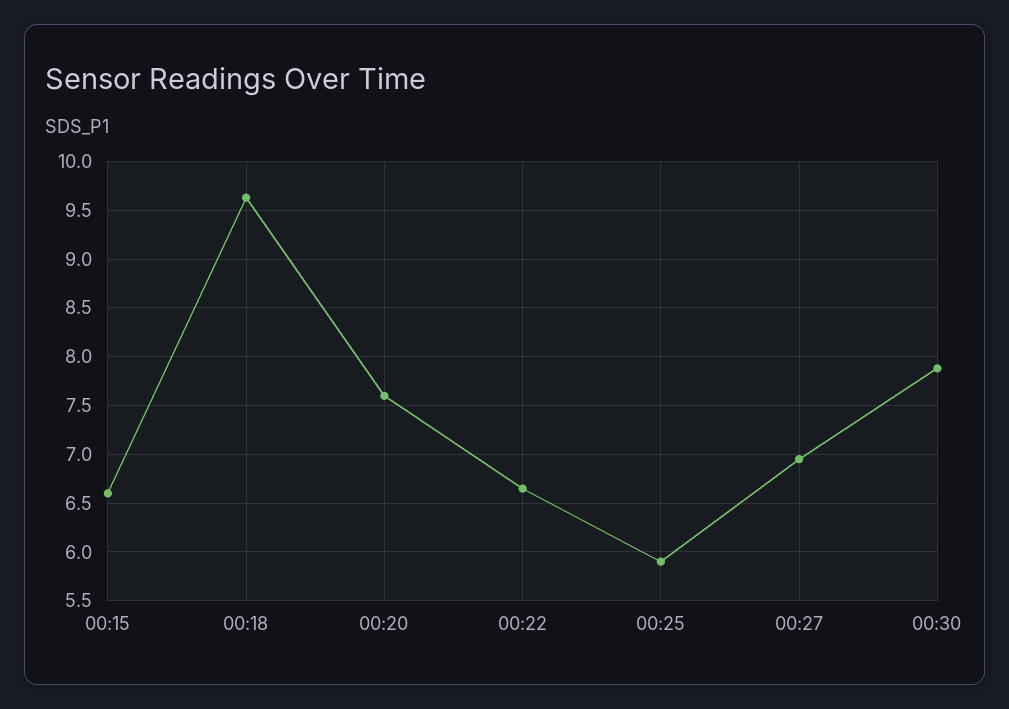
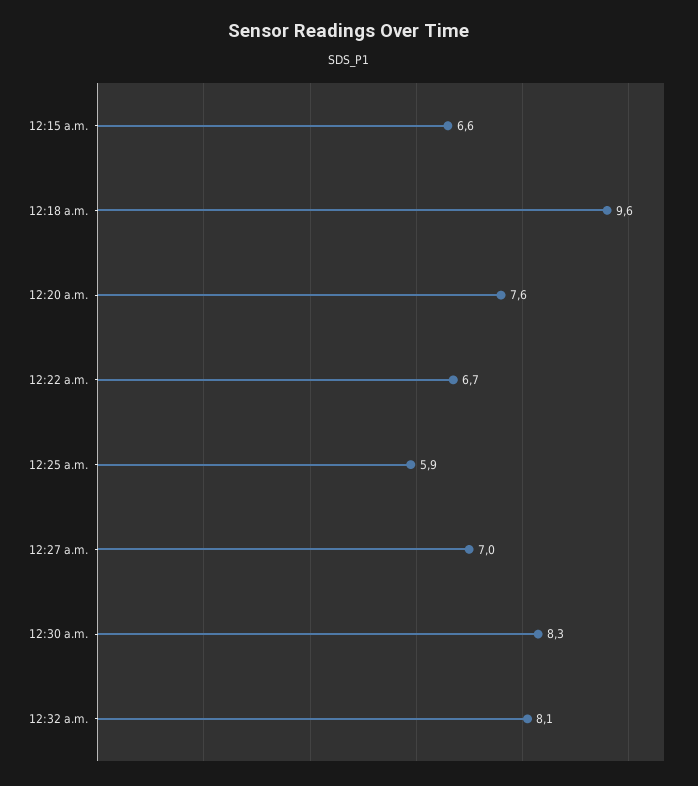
00:30: 7.9 -> 8.3
12:32 a.m.: none -> 8.1

